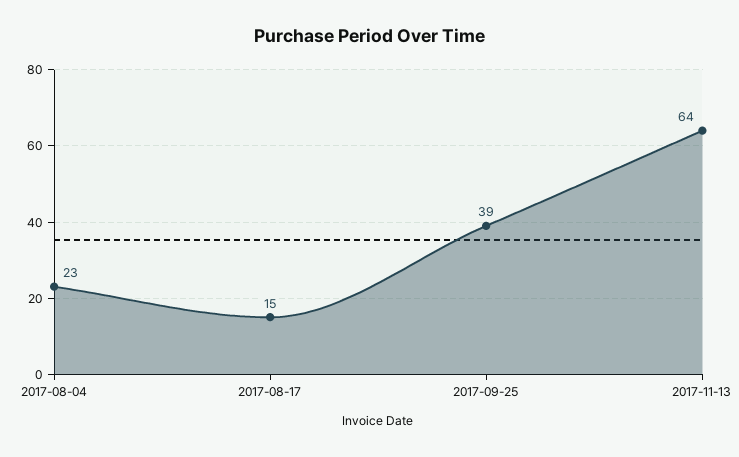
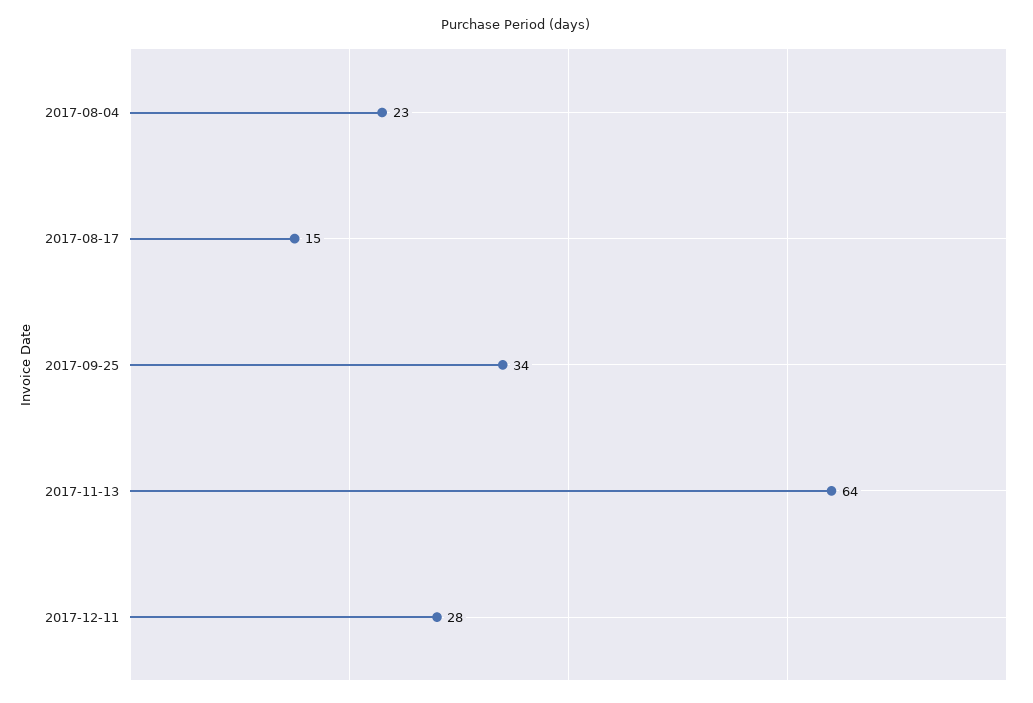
2017-09-25: 39 -> 34
2017-12-11: none -> 28

